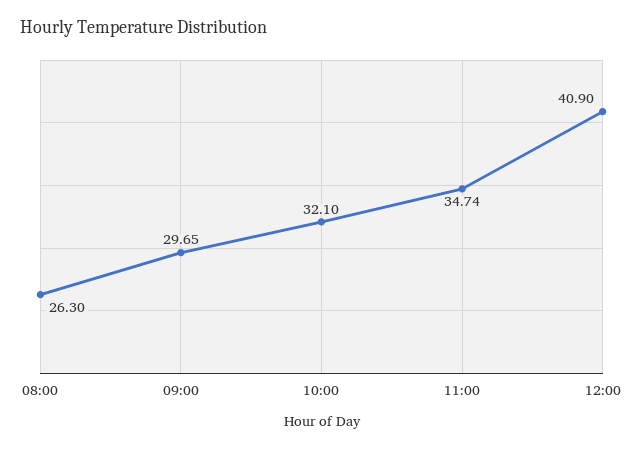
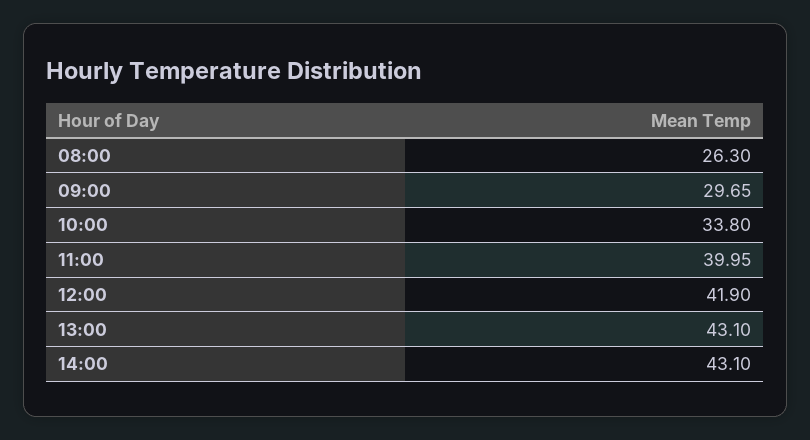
10:00: 32.1 -> 33.8
11:00: 34.74 -> 39.95
12:00: 40.9 -> 41.9
13:00: none -> 43.1
14:00: none -> 43.1

